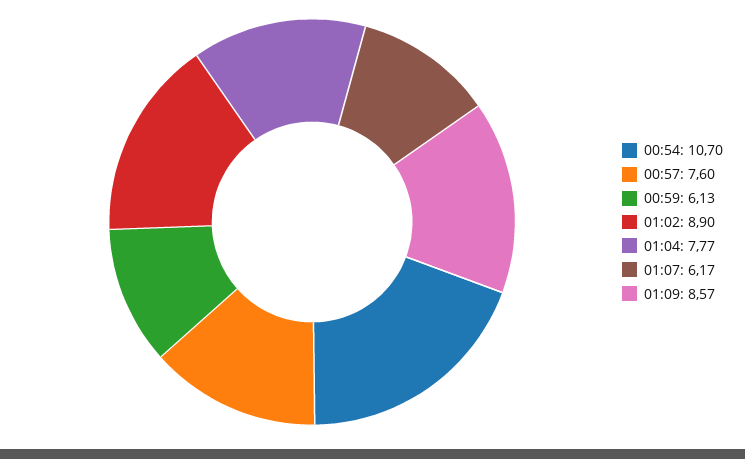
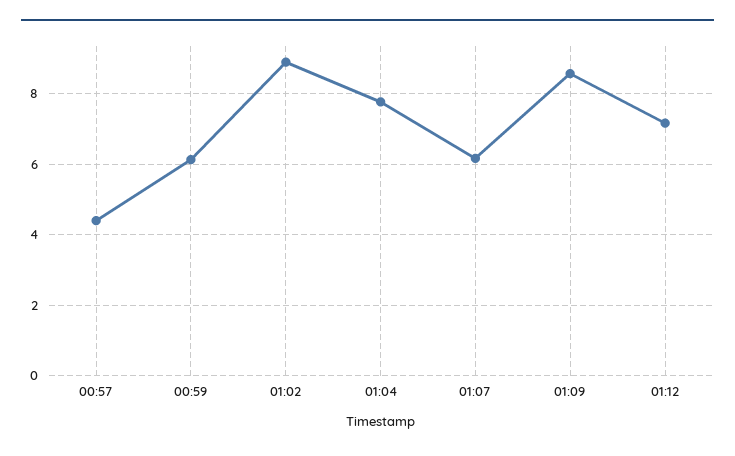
00:54: 10.7 -> none
00:57: 7.6 -> 4.4
01:12: none -> 7.2

